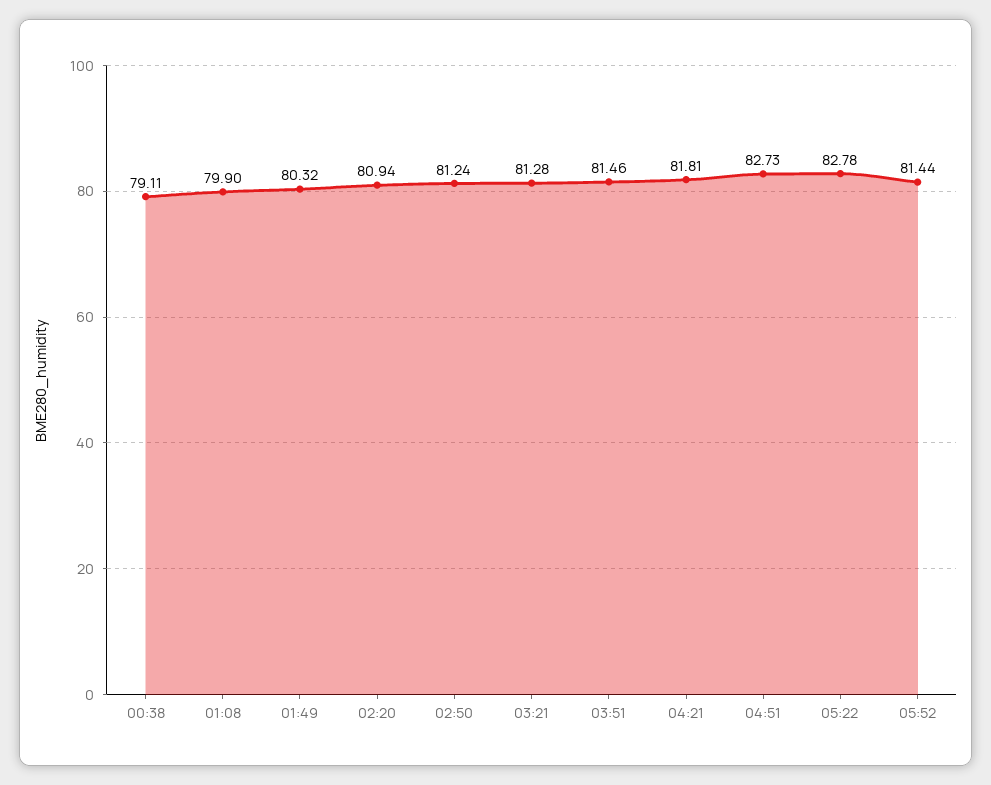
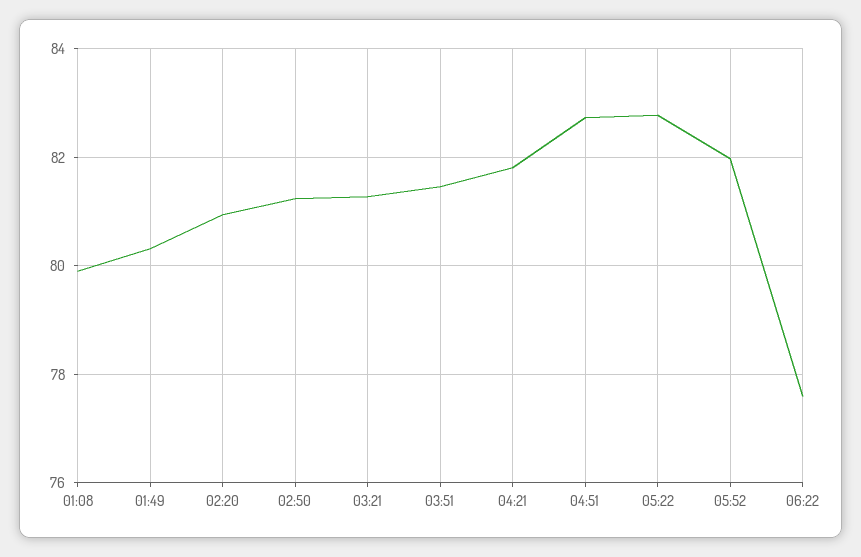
00:38: 79.11 -> none
05:52: 81.44 -> 82
06:22: none -> 77.6

